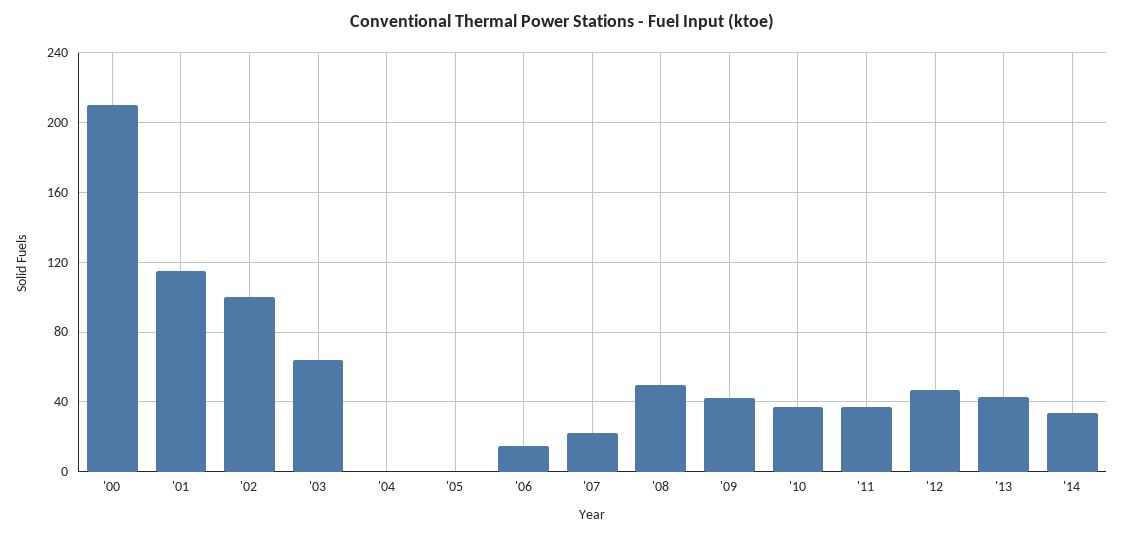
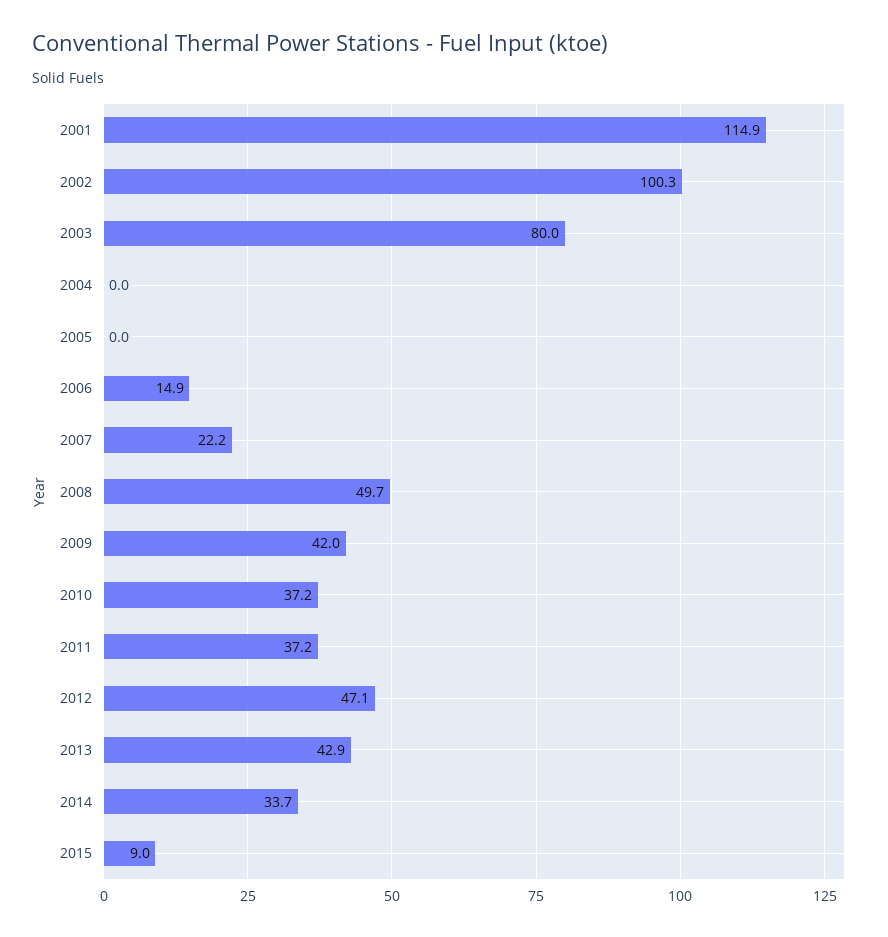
'00: 210 -> none
'03: 65 -> 80
2015: none -> 9

